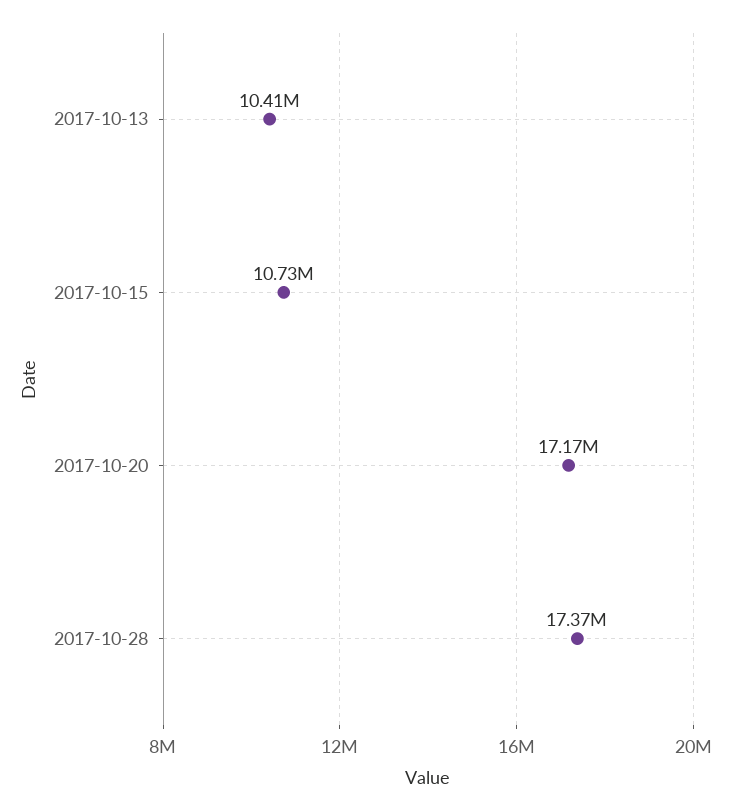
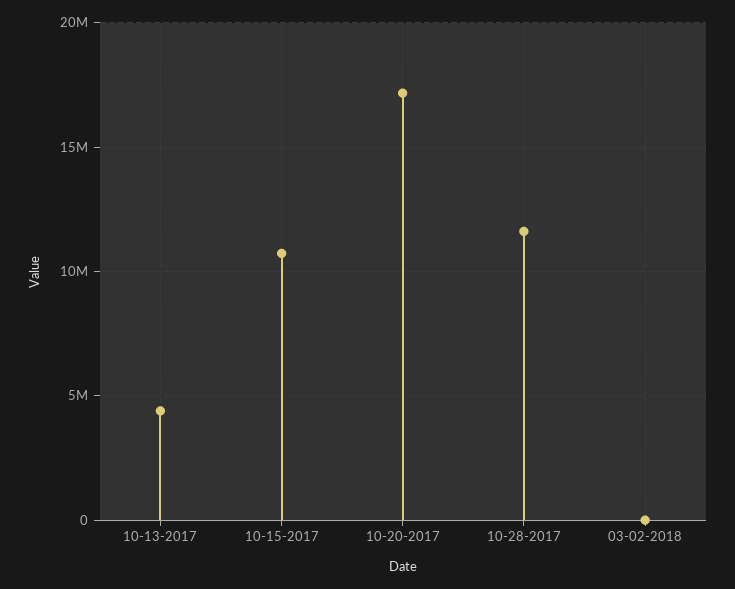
2017-10-13: 10410000 -> 4500000
2017-10-28: 17370000 -> 11500000
03-02-2018: none -> 0

